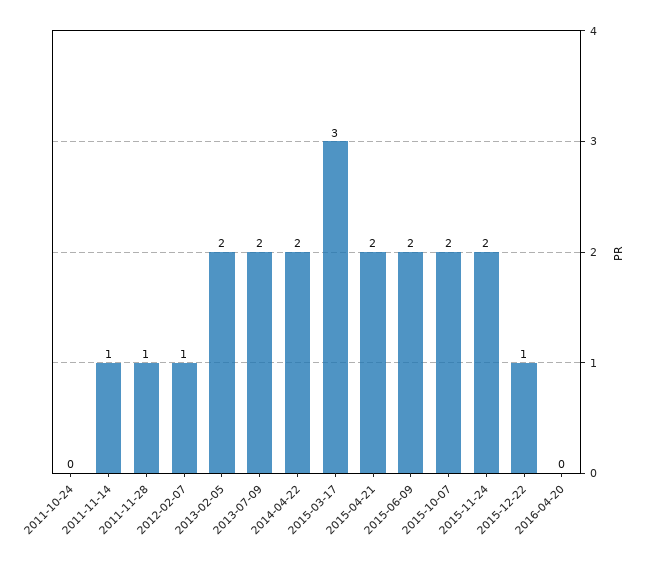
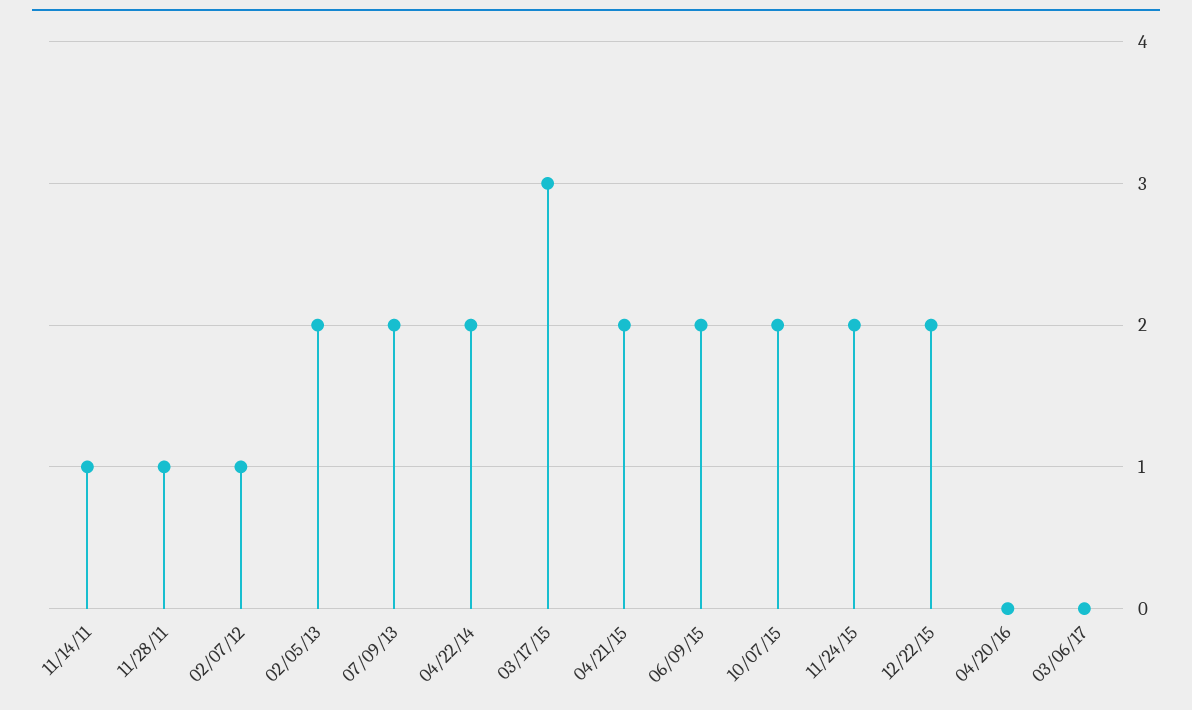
2011-10-24: 0 -> none
2015-12-22: 1 -> 2
03/06/17: none -> 0

